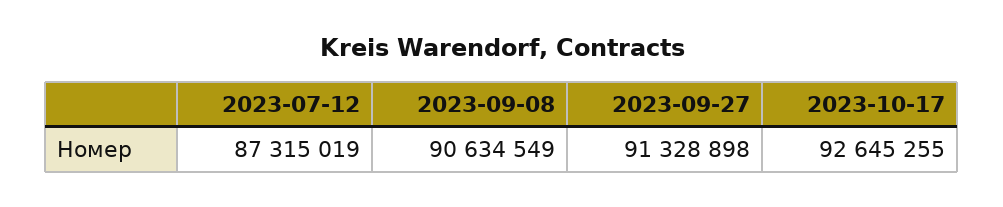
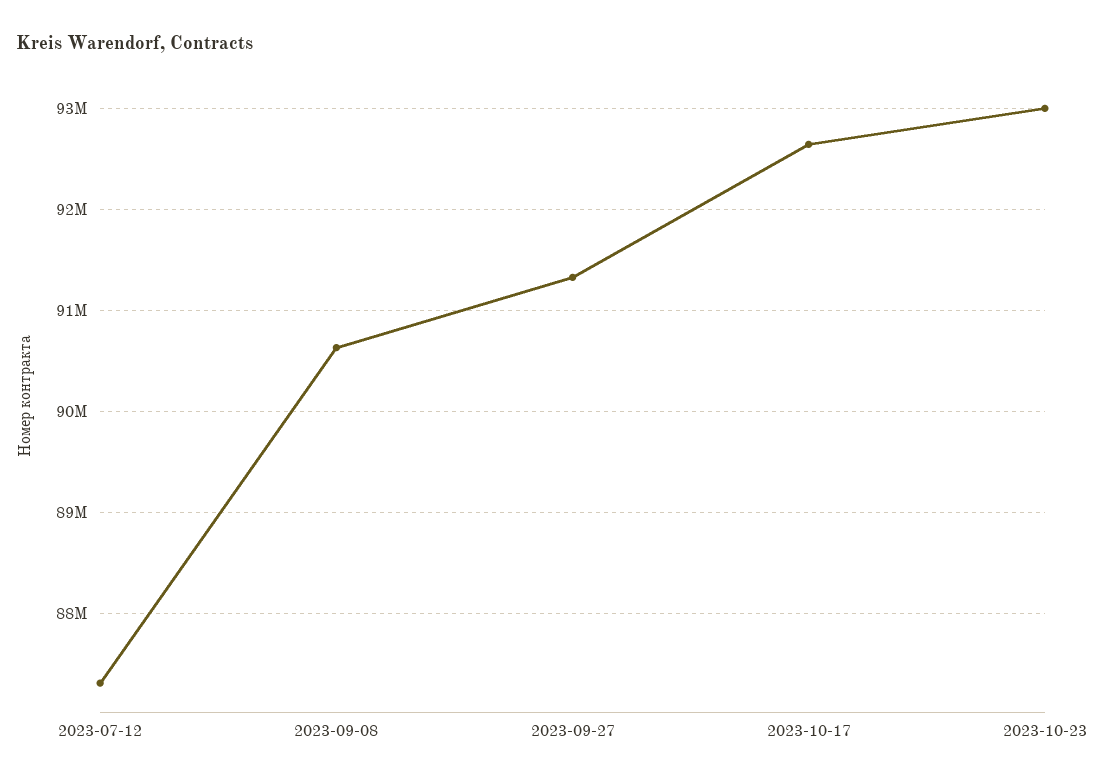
2023-10-23: none -> 93000000

